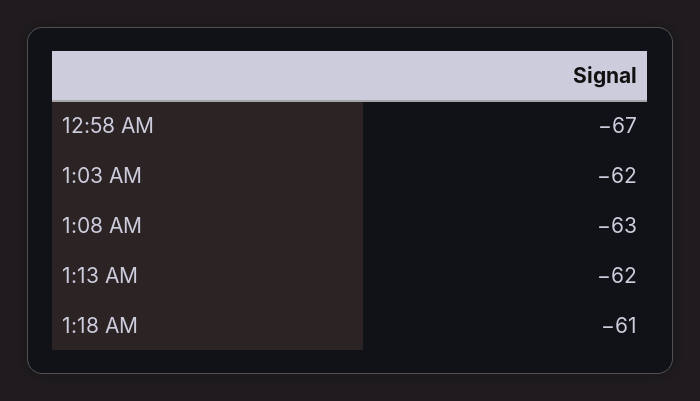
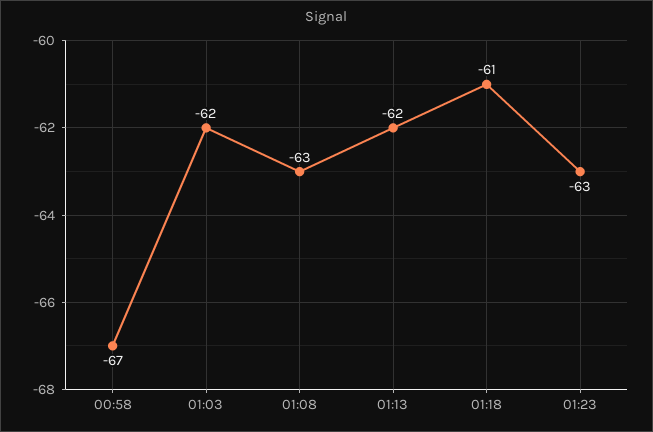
01:23: none -> -63

